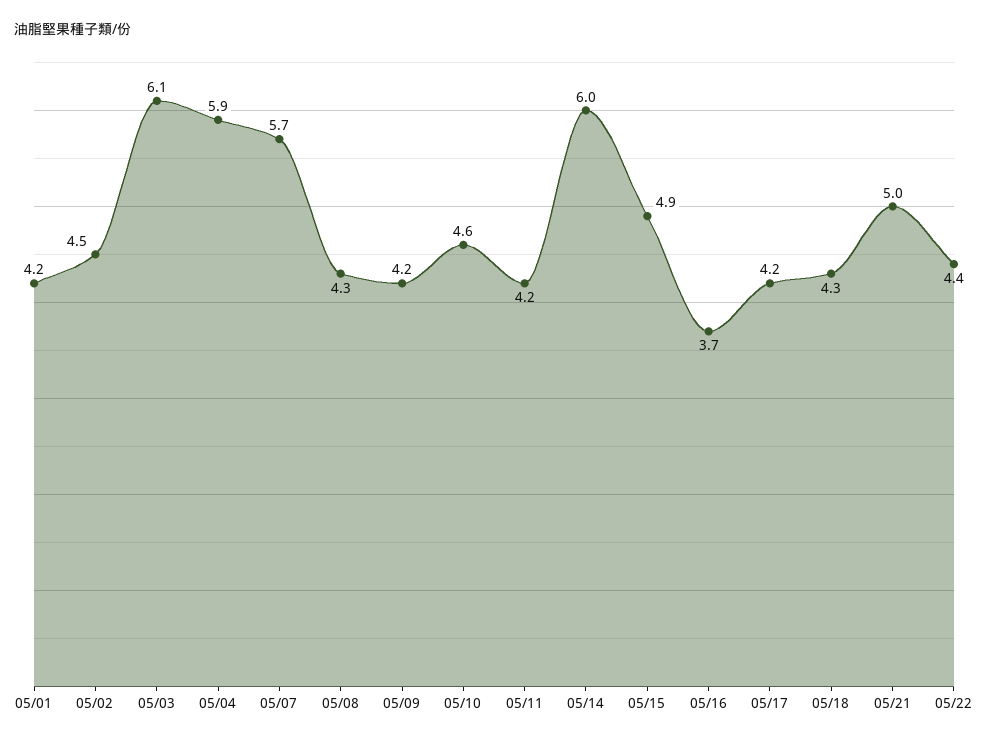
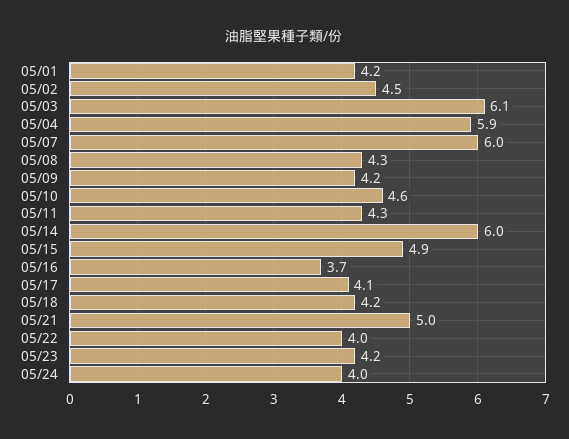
05/07: 5.7 -> 6
05/11: 4.2 -> 4.3
05/17: 4.2 -> 4.1
05/18: 4.3 -> 4.2
05/22: 4.4 -> 4
05/23: none -> 4.2
05/24: none -> 4

